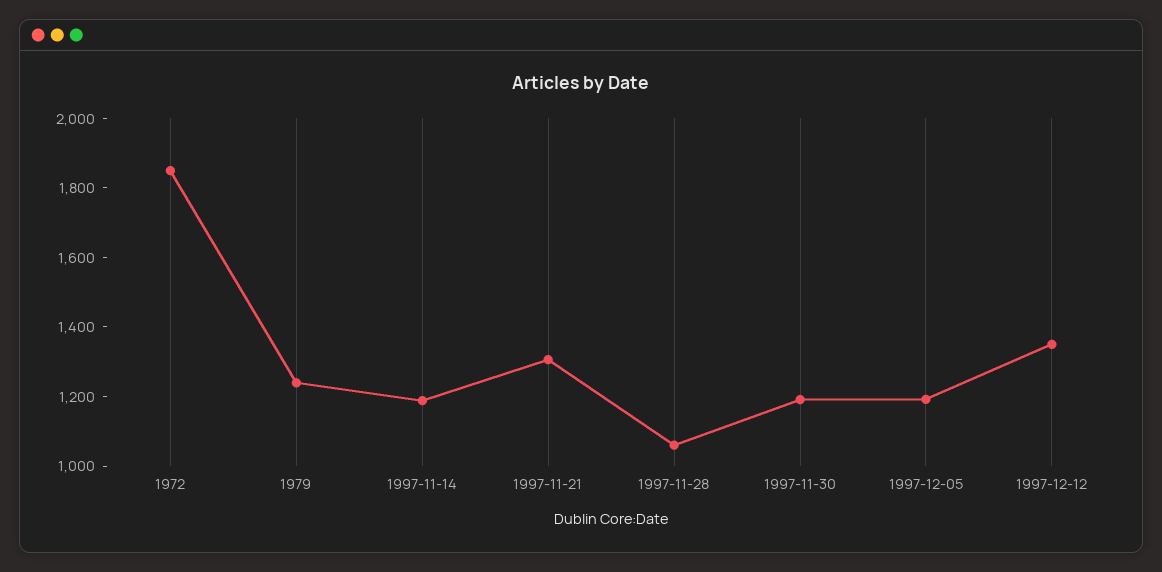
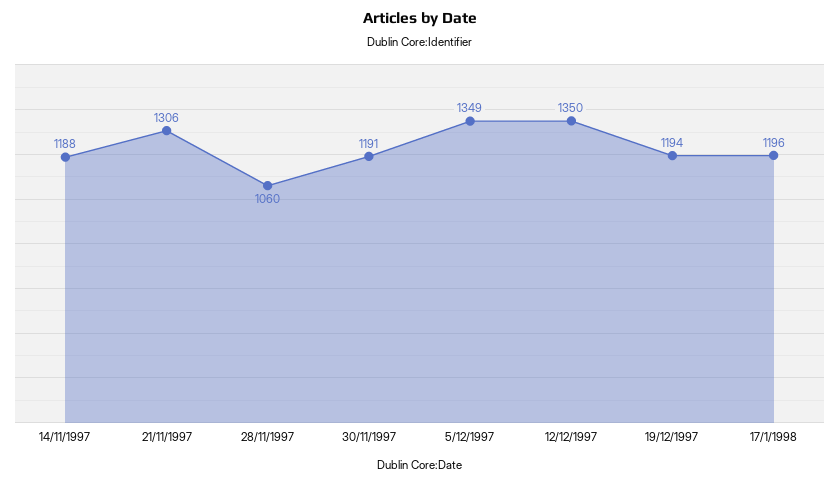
1972: 1850 -> none
1979: 1250 -> none
1997-12-05: 1200 -> 1349
19/12/1997: none -> 1194
17/1/1998: none -> 1196

